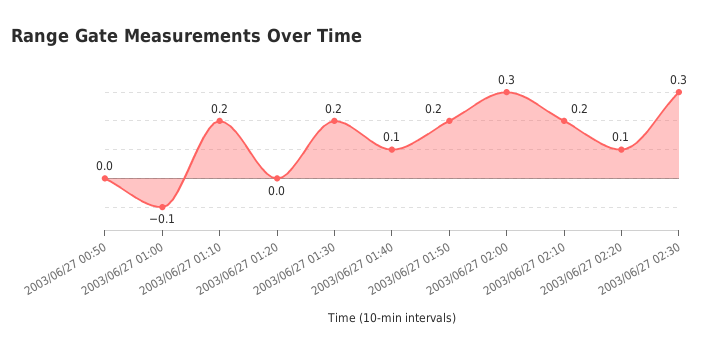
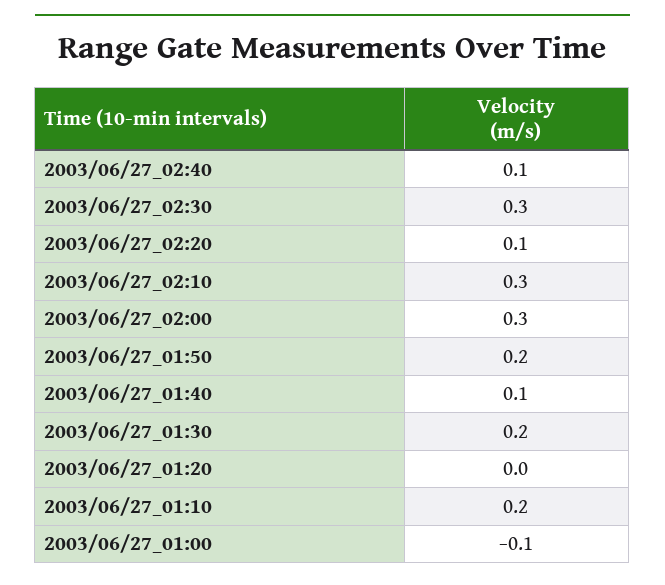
2003/06/27 00:50: 0 -> none
2003/06/27 02:10: 0.2 -> 0.3
2003/06/27_02:40: none -> 0.1

